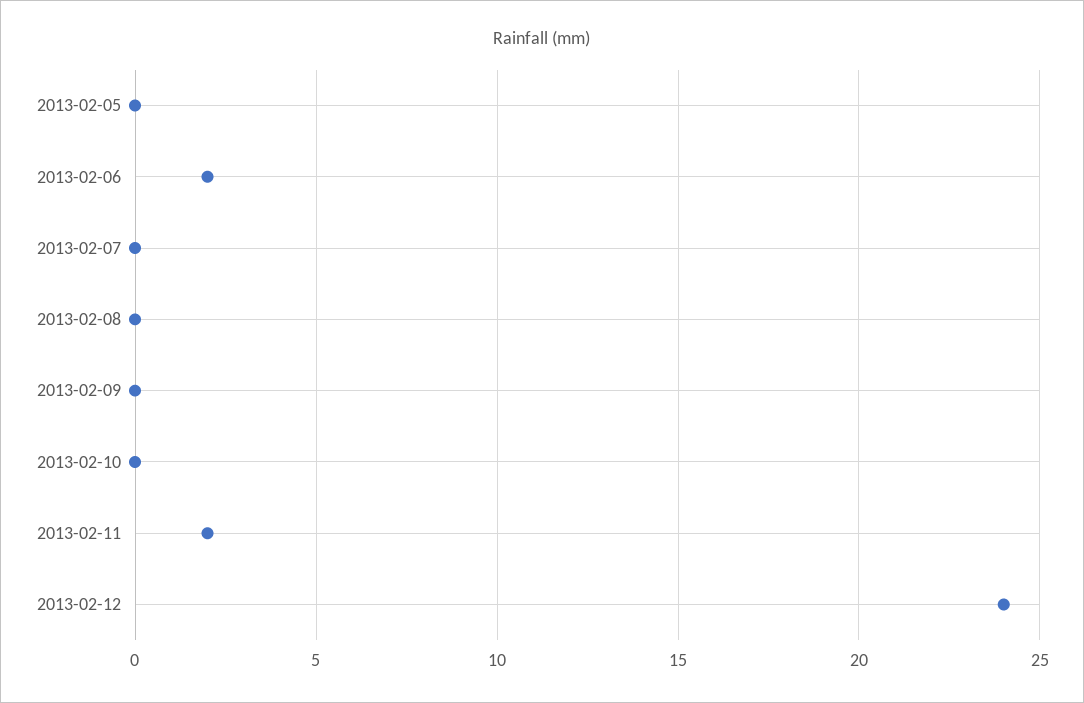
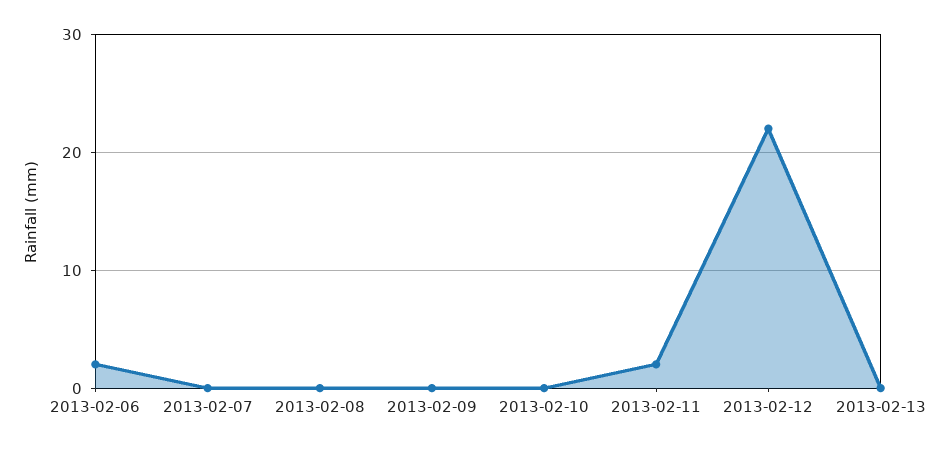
2013-02-05: 0 -> none
2013-02-12: 24 -> 22
2013-02-13: none -> 0

